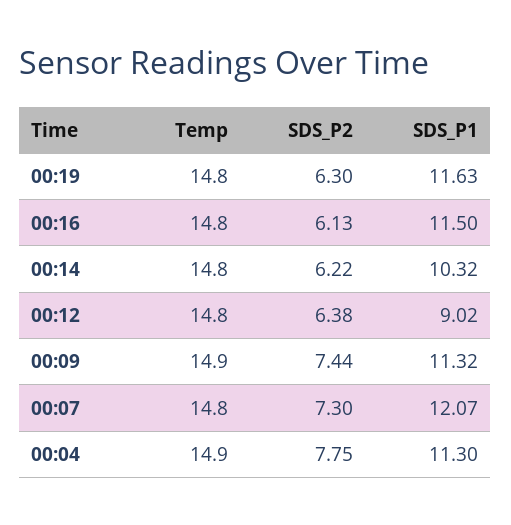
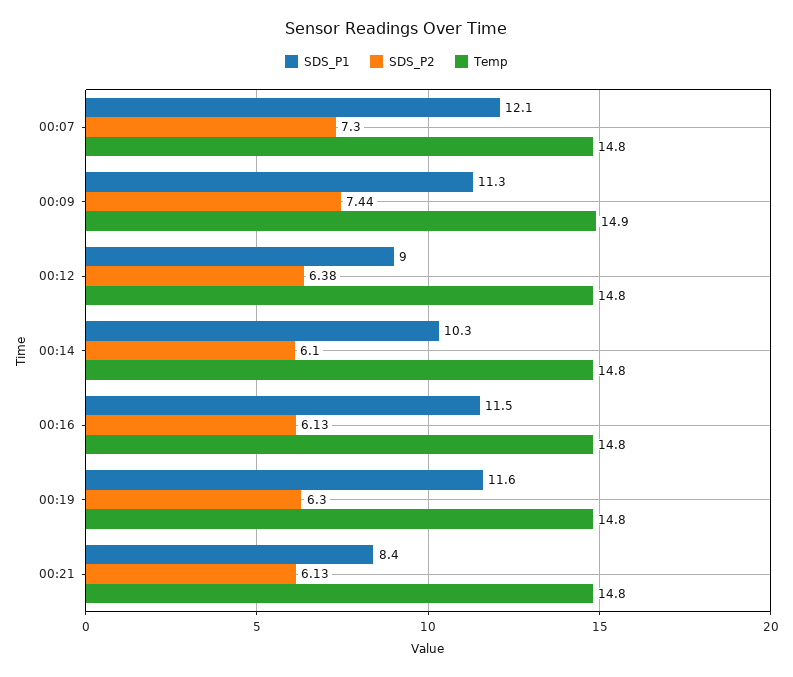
SDS_P2, 00:14: 6.22 -> 6.1
Temp, 00:04: 14.9 -> none
SDS_P2, 00:04: 7.75 -> none
SDS_P1, 00:04: 11.3 -> none
SDS_P1, 00:21: none -> 8.4
SDS_P2, 00:21: none -> 6.13
Temp, 00:21: none -> 14.8

